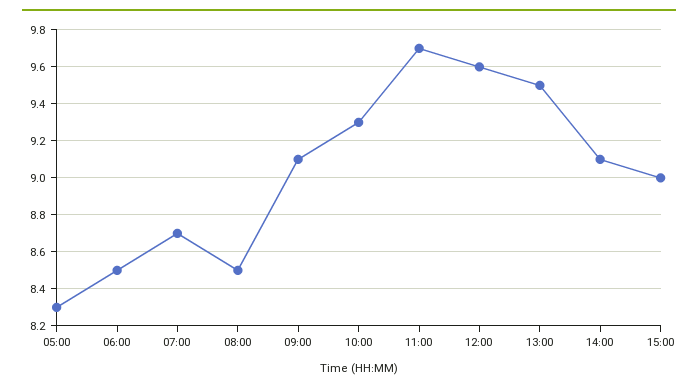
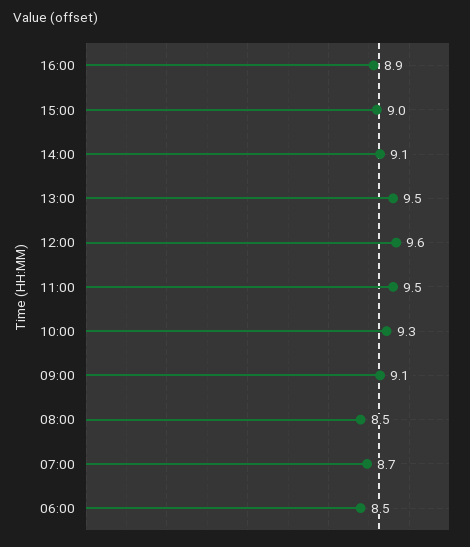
05:00: 8.3 -> none
11:00: 9.7 -> 9.5
16:00: none -> 8.9

